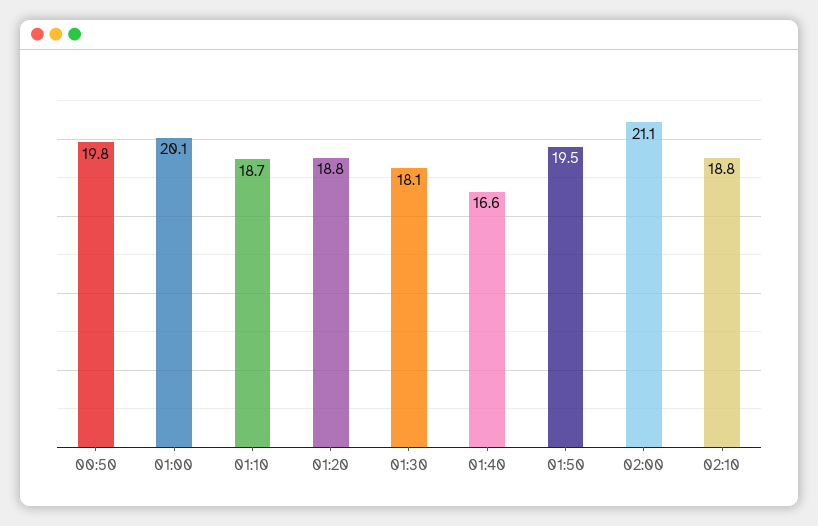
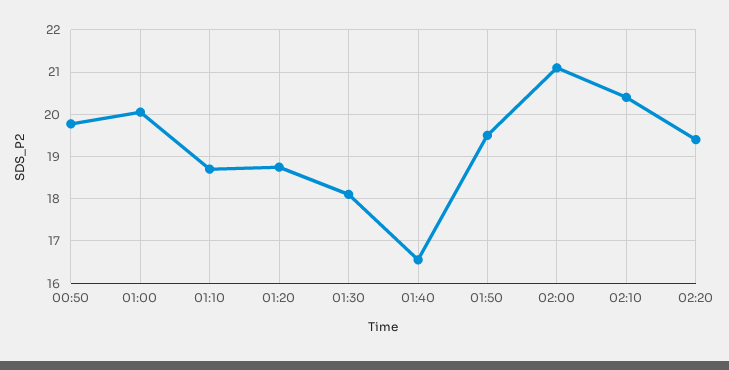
02:10: 18.8 -> 20.4
02:20: none -> 19.4

